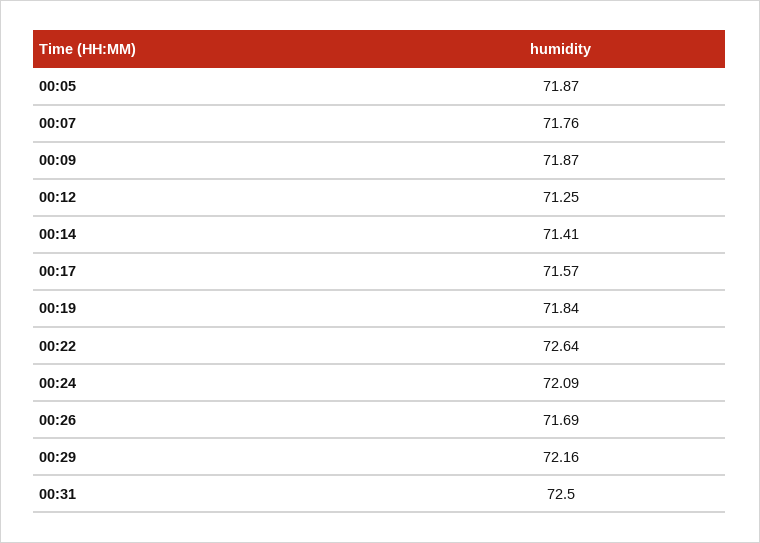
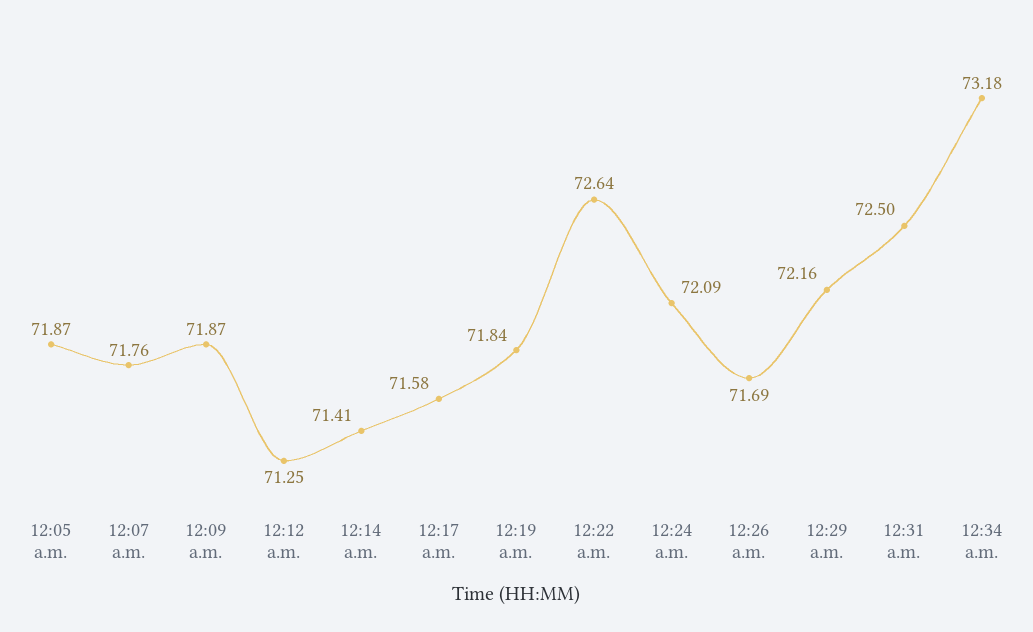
00:17: 71.57 -> 71.58
12:34 a.m.: none -> 73.18

